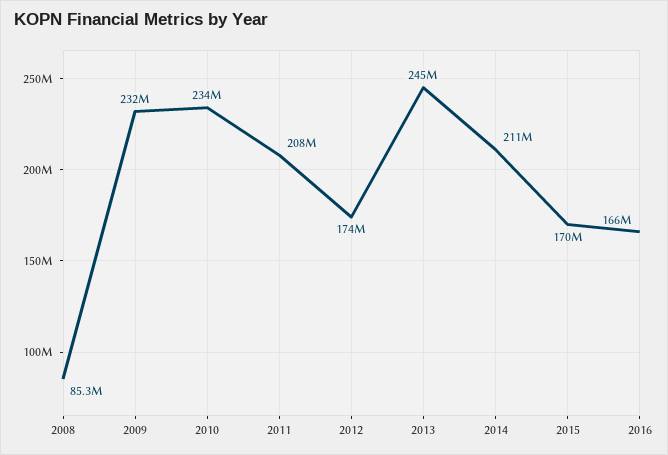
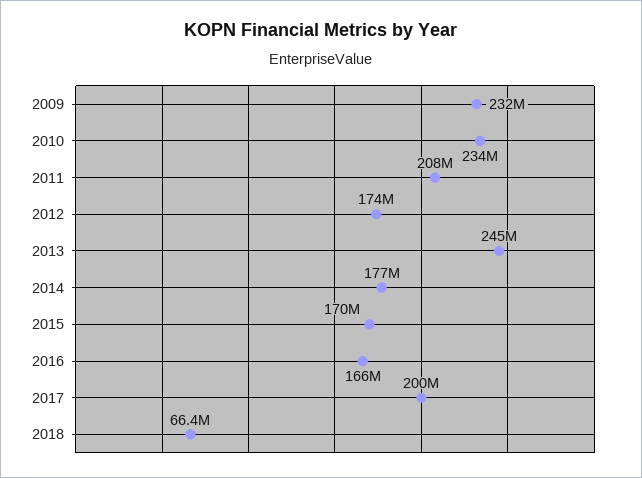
2008: 85300000 -> none
2014: 211000000 -> 177000000
2017: none -> 200000000
2018: none -> 66400000

